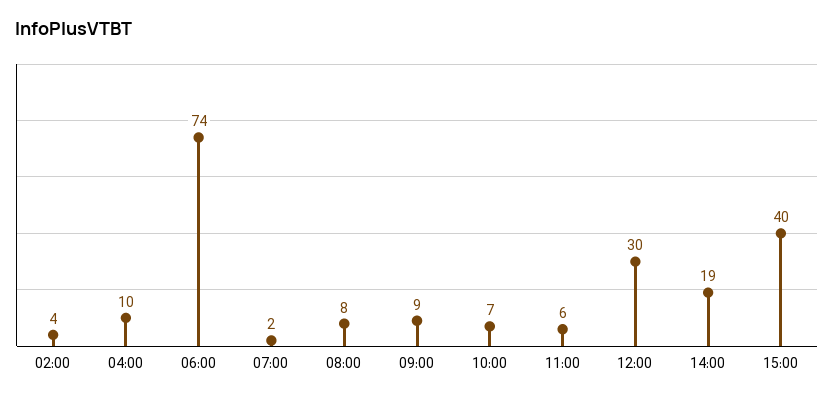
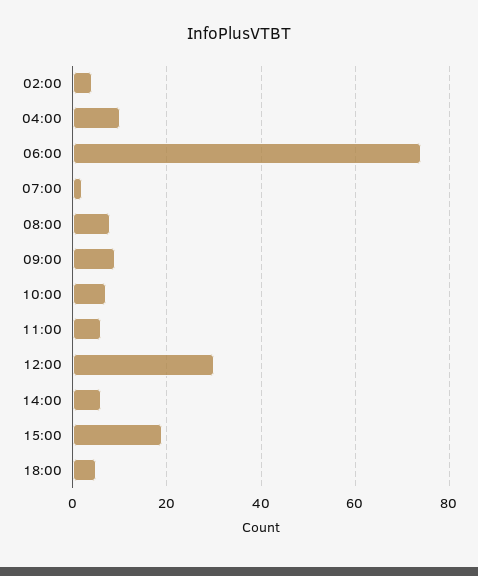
14:00: 19 -> 5
15:00: 40 -> 20
18:00: none -> 5

